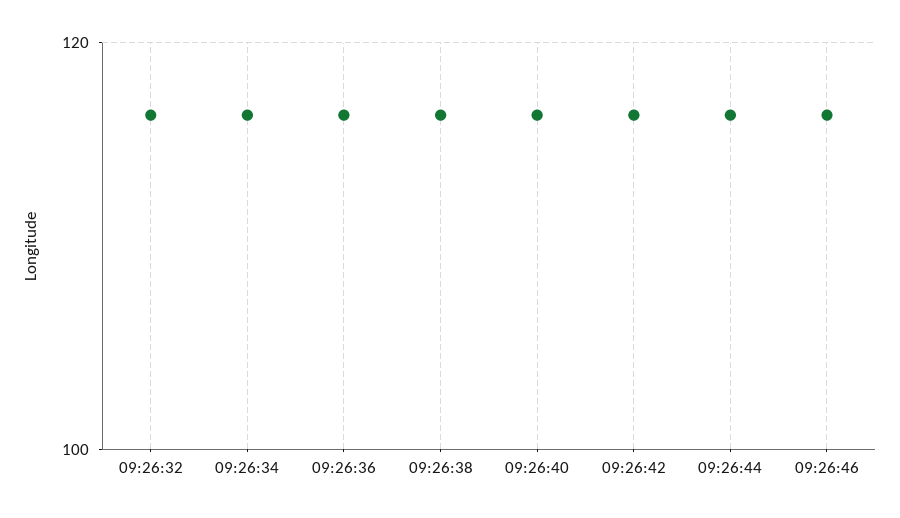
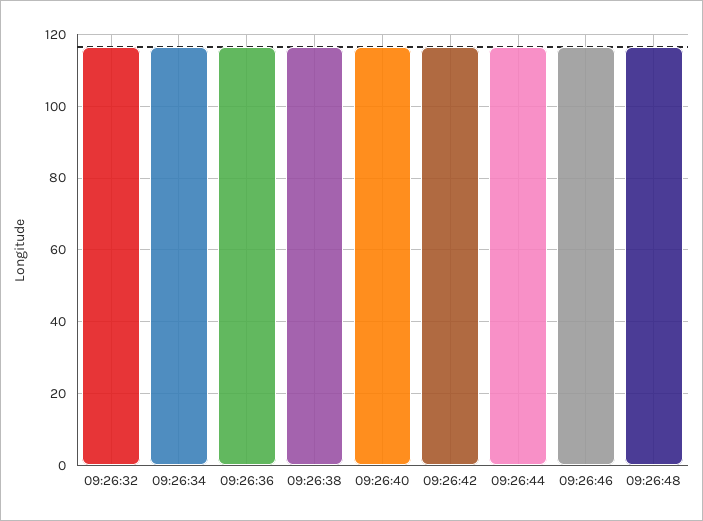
09:26:48: none -> 116

